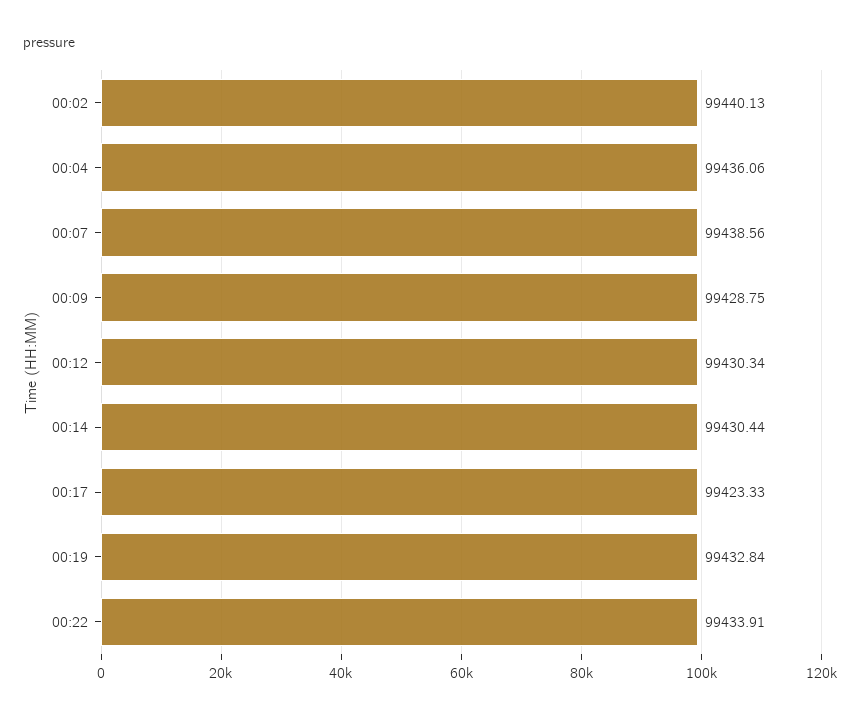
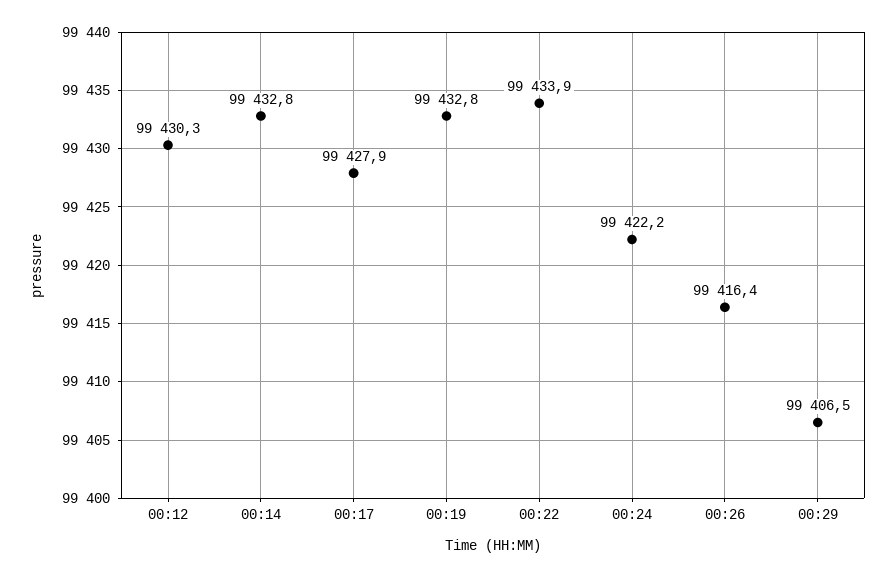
00:02: 99440.13 -> none
00:04: 99436.06 -> none
00:07: 99438.56 -> none
00:09: 99428.75 -> none
00:14: 99430.44 -> 99432.8
00:17: 99423.33 -> 99427.9
00:24: none -> 99422.2
00:26: none -> 99416.4
00:29: none -> 99406.5

